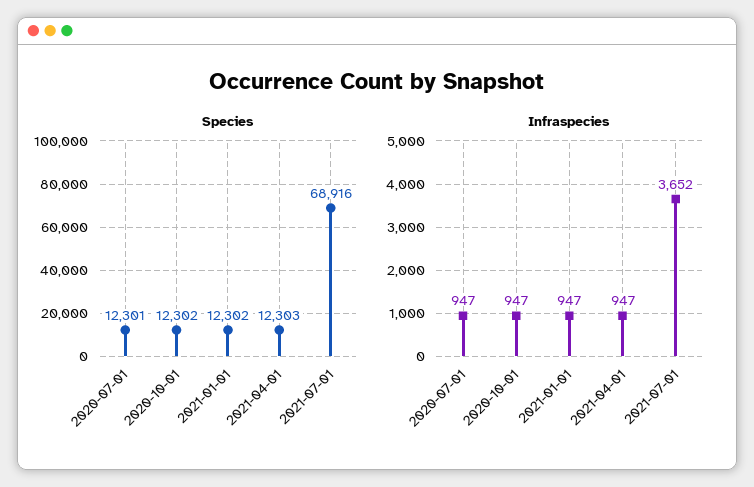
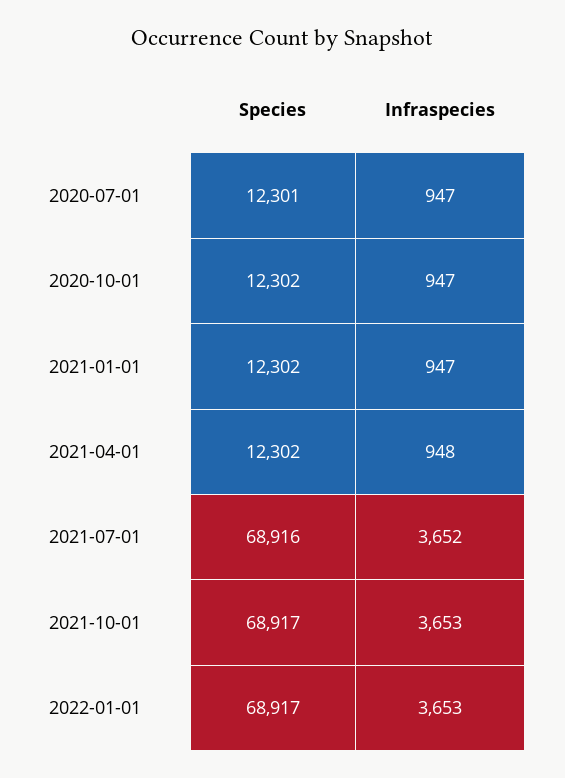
Species, 2021-04-01: 12303 -> 12302
Infraspecies, 2021-04-01: 947 -> 948
Species, 2021-10-01: none -> 68917
Infraspecies, 2021-10-01: none -> 3653
Species, 2022-01-01: none -> 68917
Infraspecies, 2022-01-01: none -> 3653

